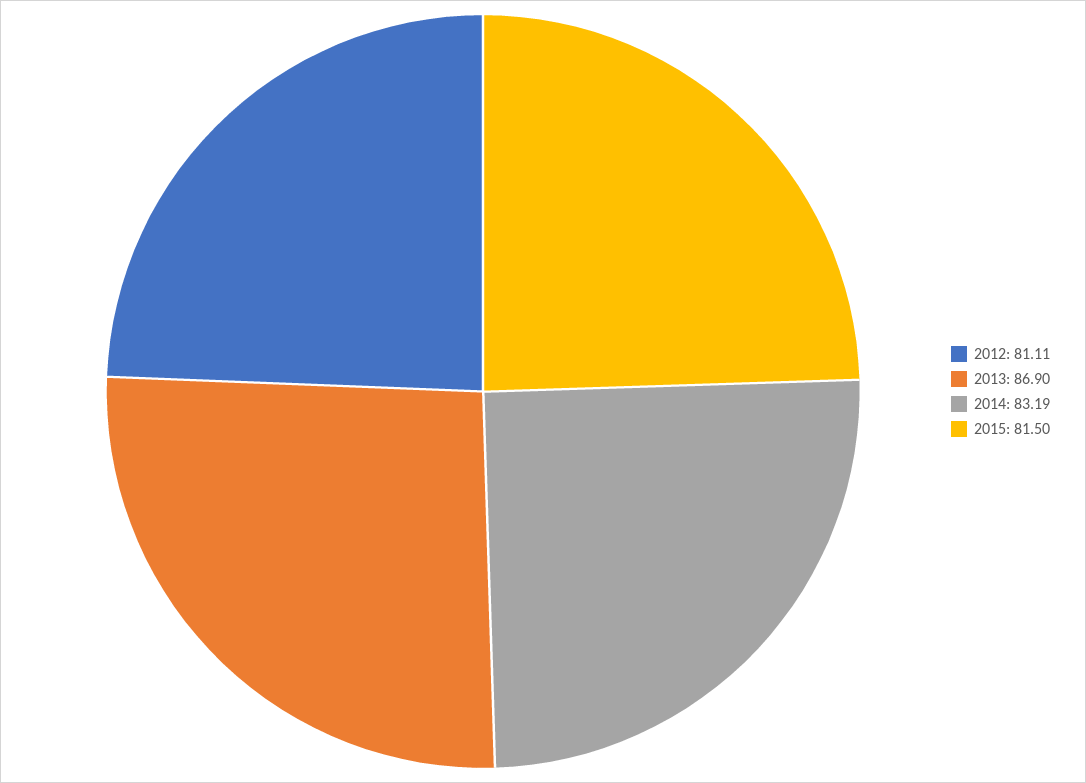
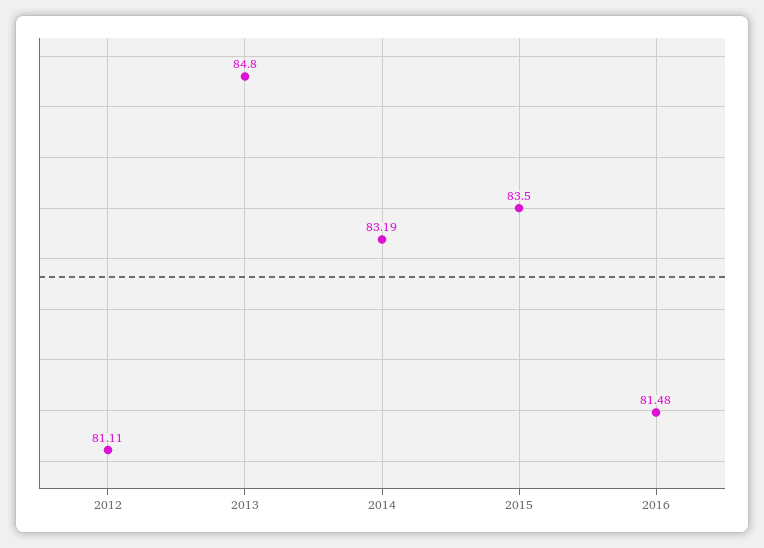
2013: 86.9 -> 84.8
2015: 81.5 -> 83.5
2016: none -> 81.48

